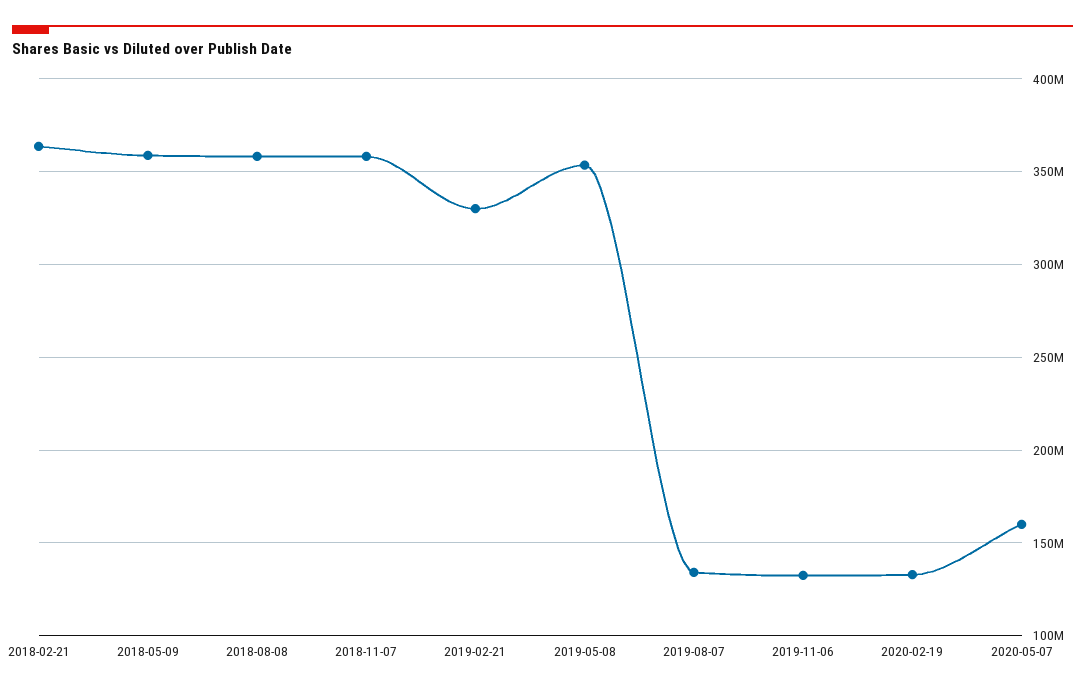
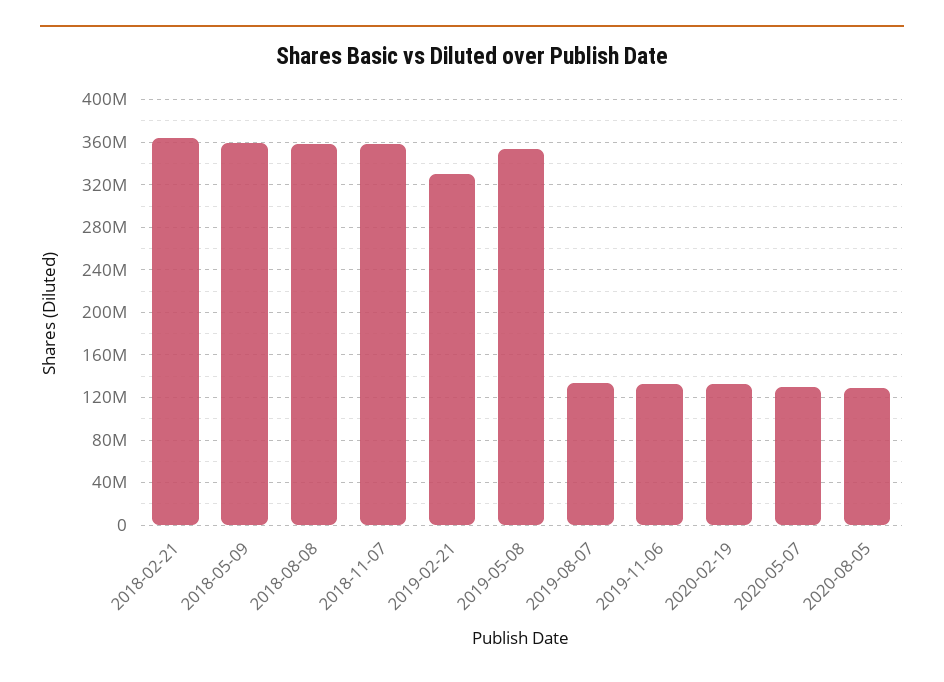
2020-05-07: 160000000 -> 130000000
2020-08-05: none -> 130000000

